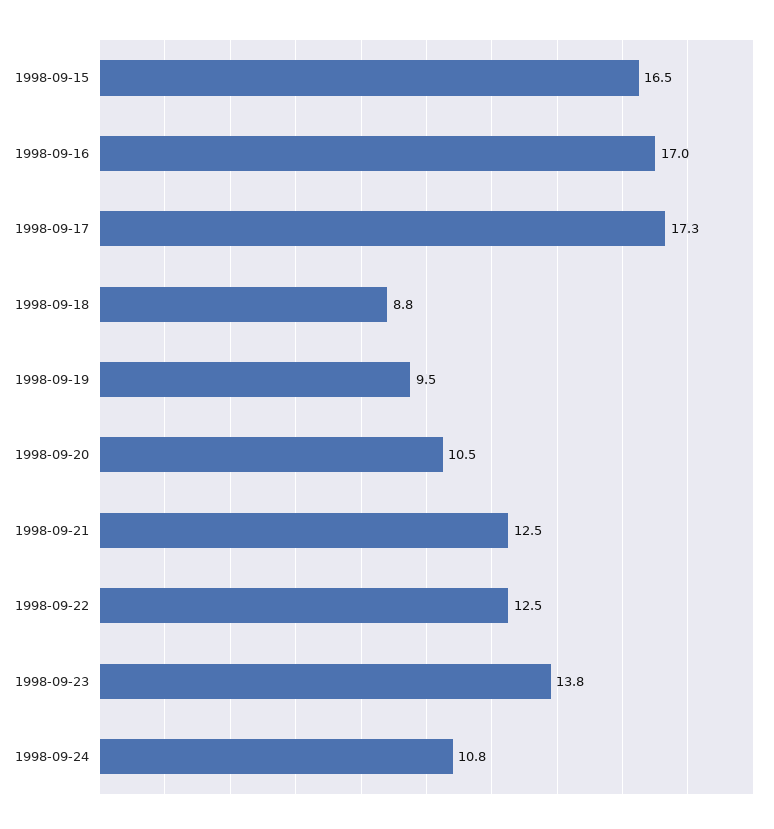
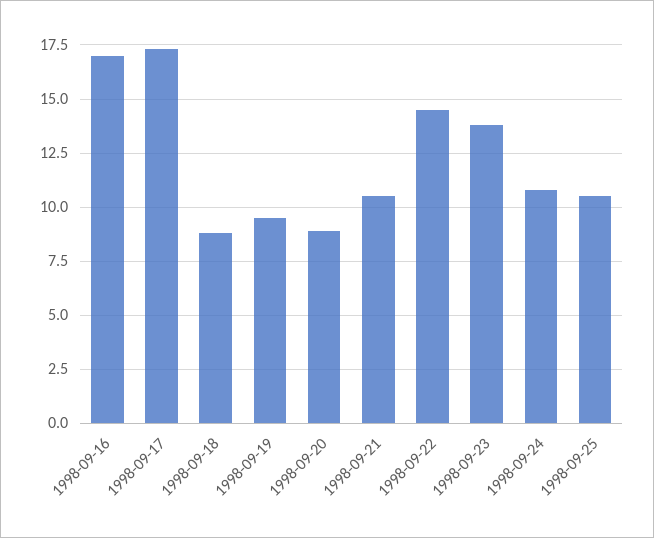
1998-09-15: 16.5 -> none
1998-09-20: 10.5 -> 9
1998-09-21: 12.5 -> 10.5
1998-09-22: 12.5 -> 14.5
1998-09-25: none -> 10.5

